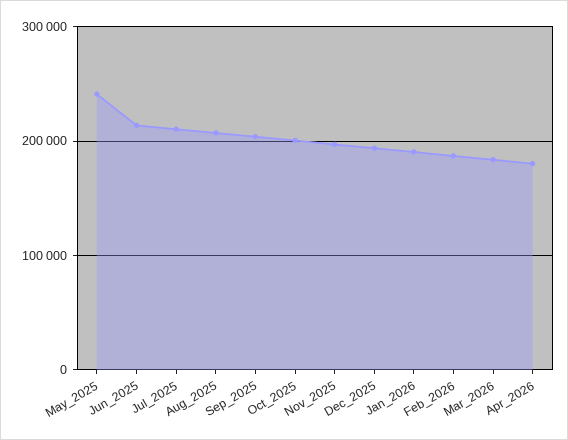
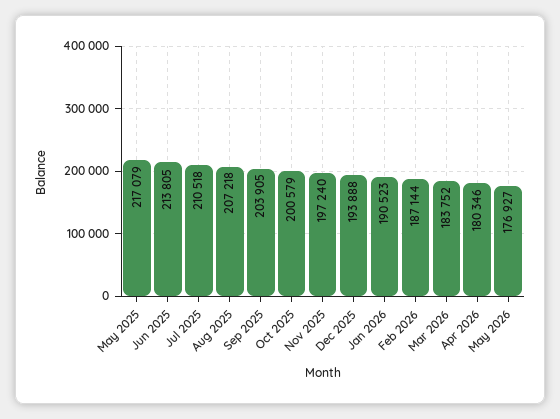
May_2025: 240000 -> 217079
May 2026: none -> 176927

